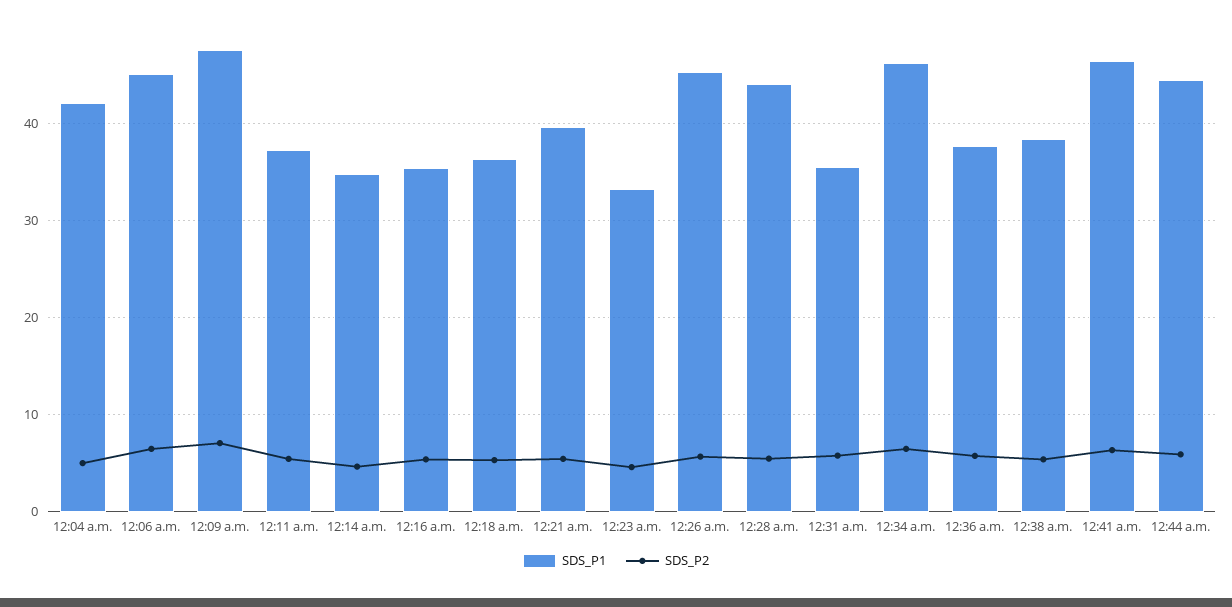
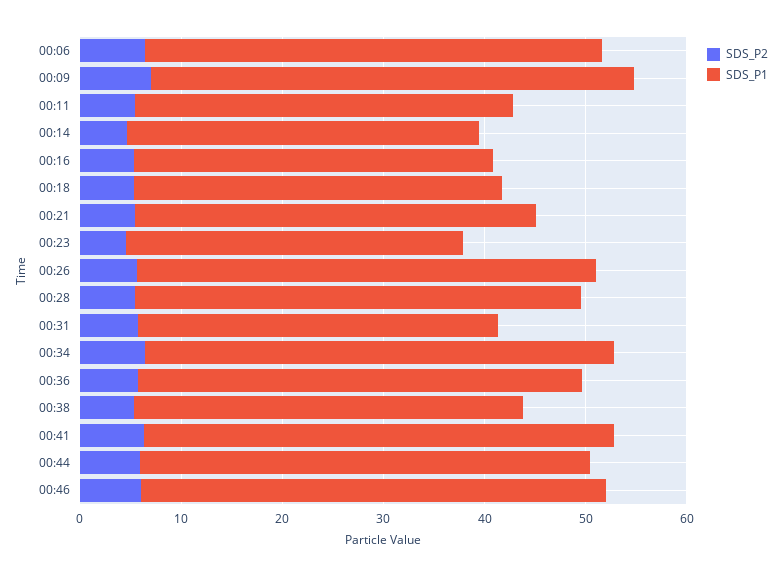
SDS_P1, 12:04 a.m.: 42 -> none
SDS_P2, 12:04 a.m.: 5 -> none
SDS_P1, 12:36 a.m.: 38 -> 44
SDS_P2, 00:46: none -> 6
SDS_P1, 00:46: none -> 46

